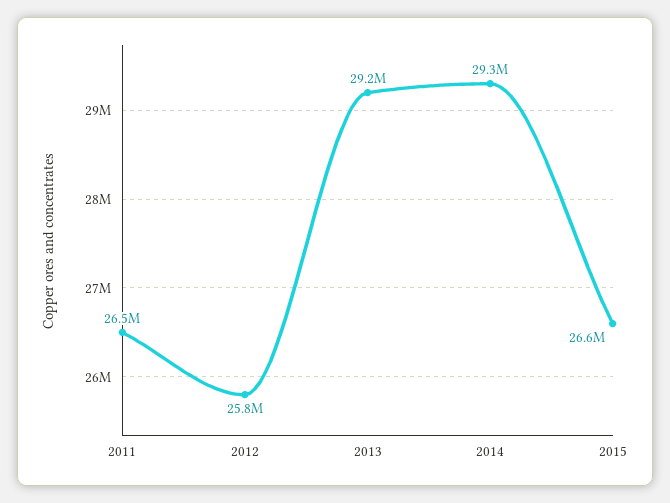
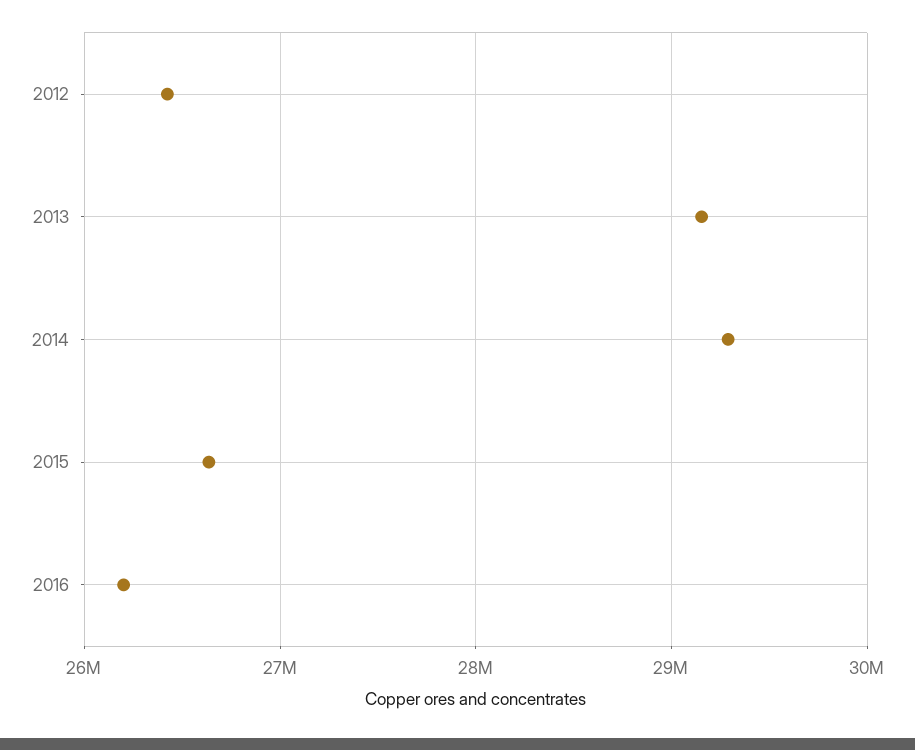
2011: 26500000 -> none
2012: 25800000 -> 26400000
2016: none -> 26200000

